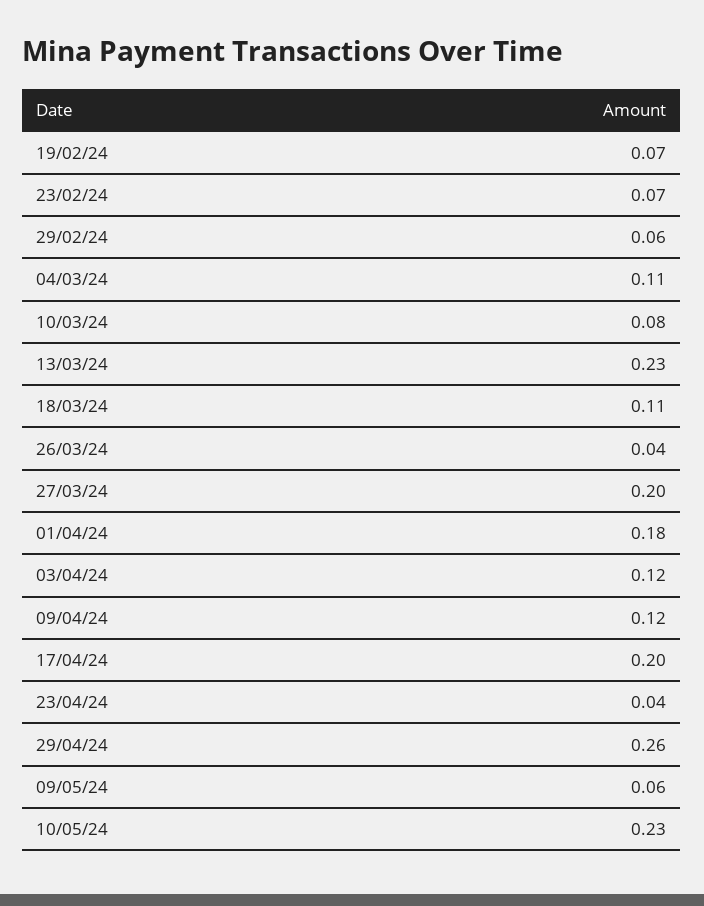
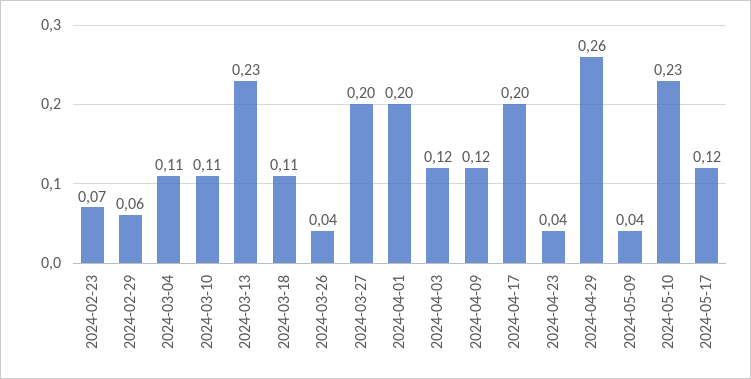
19/02/24: 0.07 -> none
10/03/24: 0.08 -> 0.11
01/04/24: 0.18 -> 0.2
09/05/24: 0.06 -> 0.04
2024-05-17: none -> 0.12

